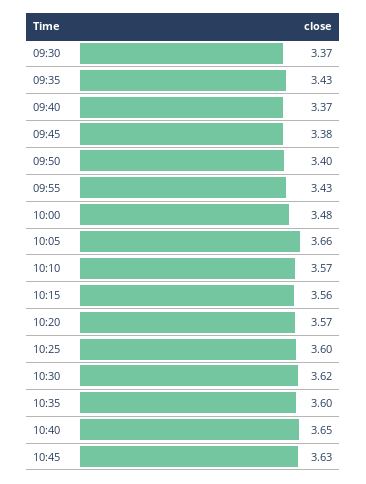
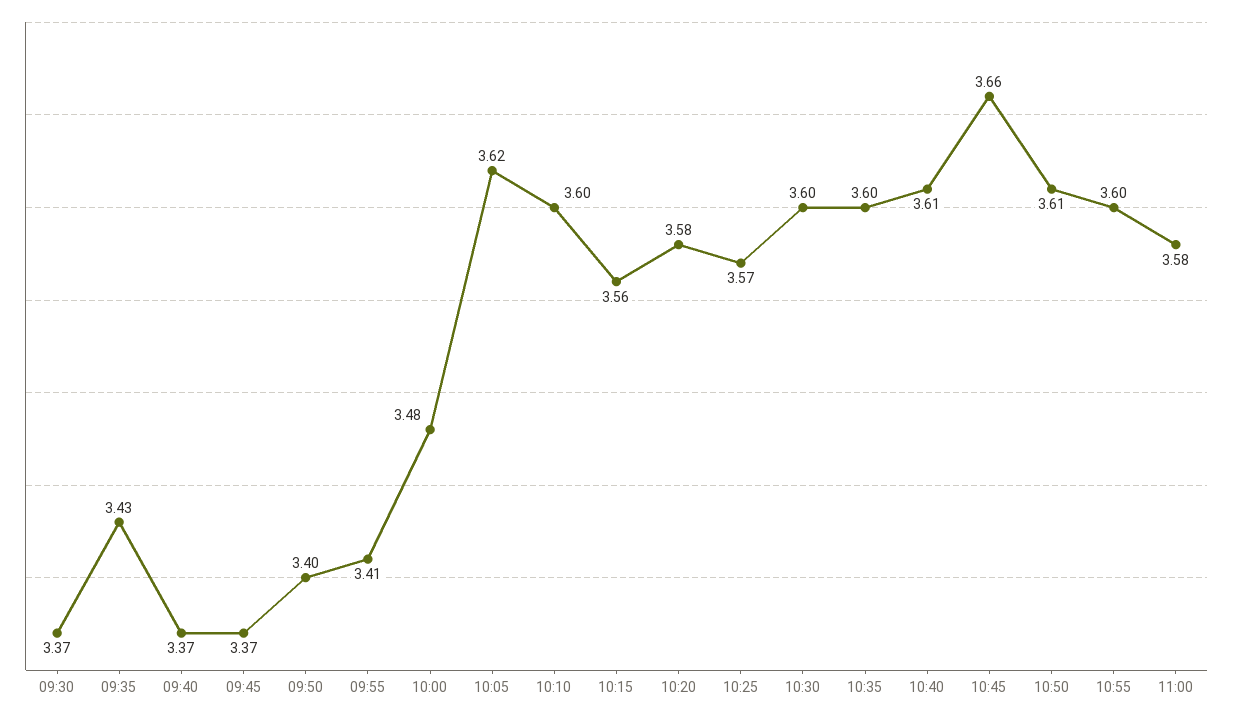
09:45: 3.38 -> 3.37
09:55: 3.43 -> 3.41
10:05: 3.66 -> 3.62
10:10: 3.57 -> 3.6
10:20: 3.57 -> 3.58
10:25: 3.6 -> 3.57
10:30: 3.62 -> 3.6
10:40: 3.65 -> 3.61
10:45: 3.63 -> 3.66
10:50: none -> 3.61
10:55: none -> 3.6
11:00: none -> 3.58

